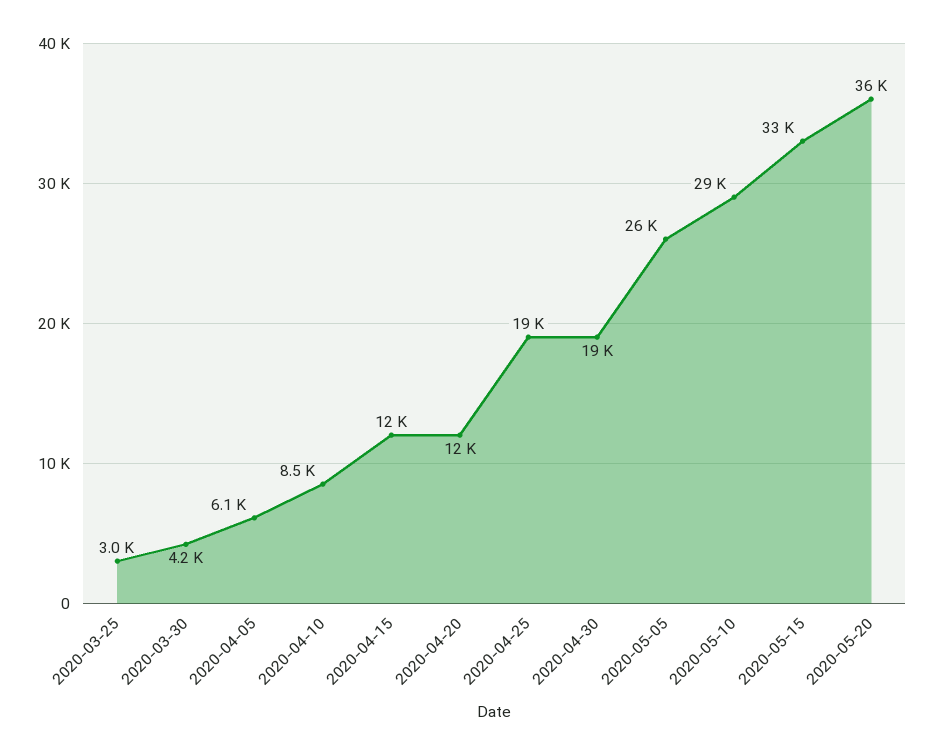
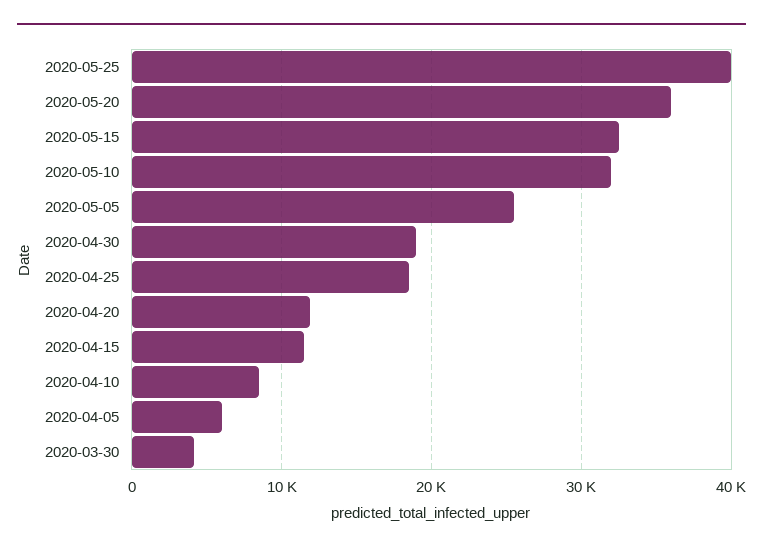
2020-03-25: 3000 -> none
2020-05-10: 29000 -> 32000
2020-05-25: none -> 40000

